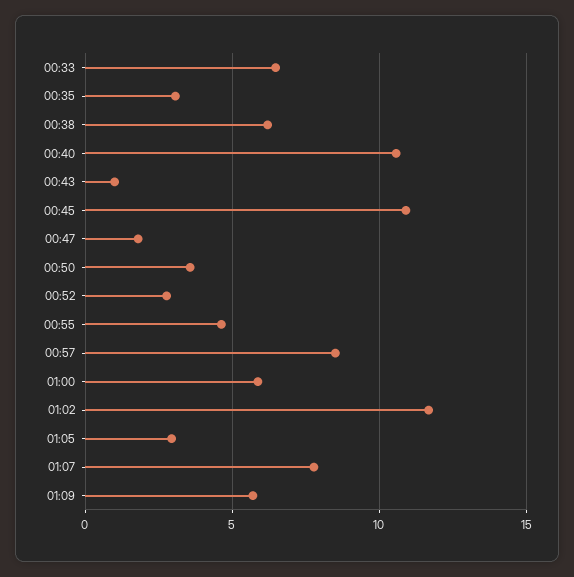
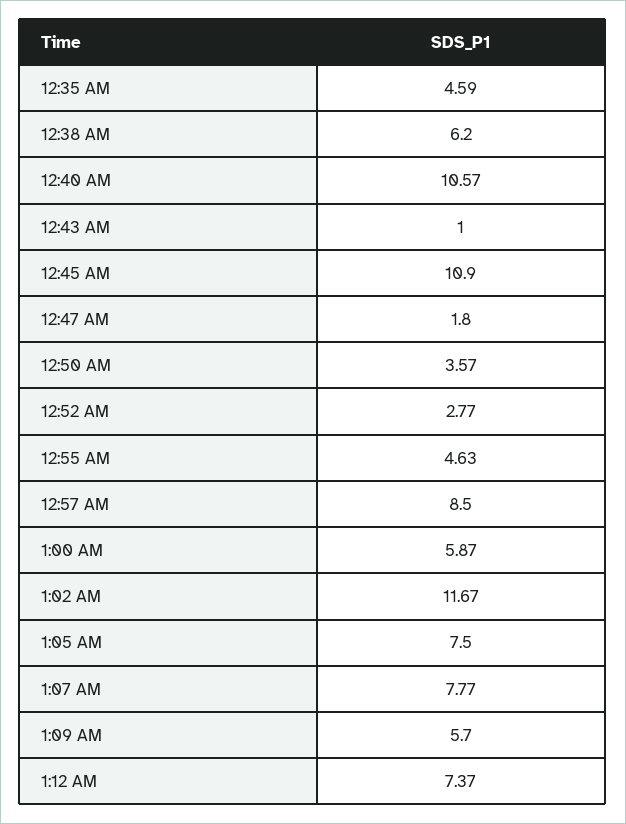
00:33: 6.5 -> none
00:35: 3 -> 4.59
01:05: 3 -> 7.5
1:12 AM: none -> 7.37

